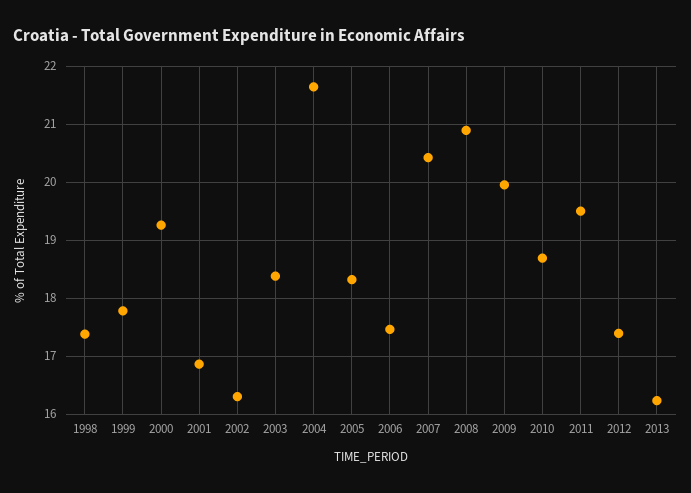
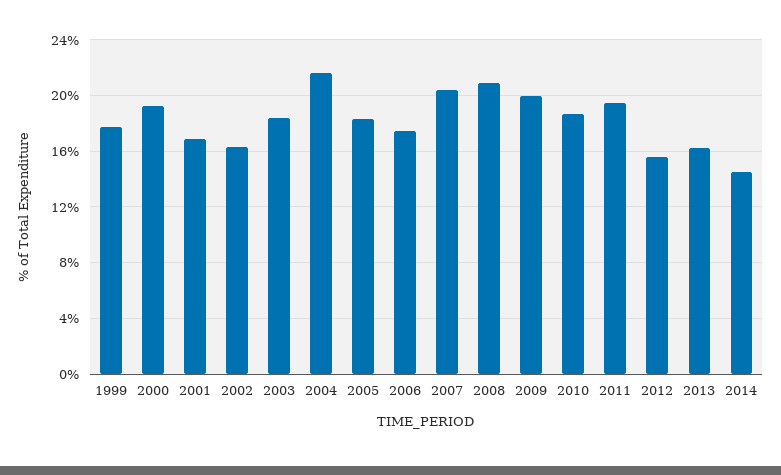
1998: 17.4 -> none
2012: 17.4 -> 15.5
2014: none -> 14.5

